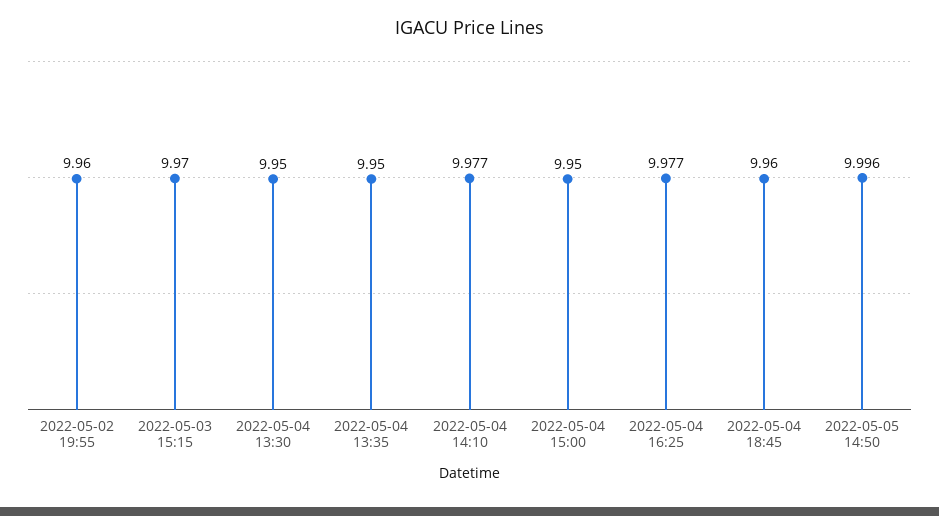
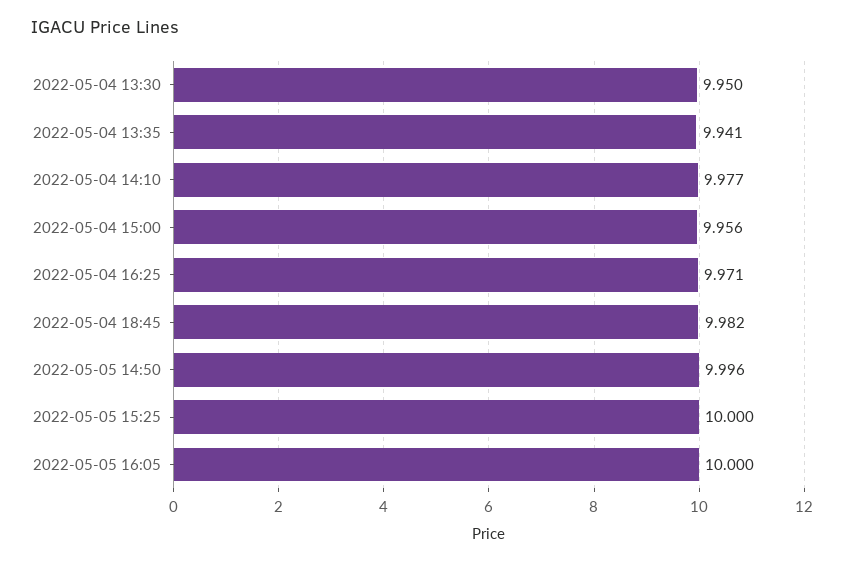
2022-05-02 19:55: 9.96 -> none
2022-05-03 15:15: 9.97 -> none
2022-05-04 13:35: 9.95 -> 9.941
2022-05-04 15:00: 9.95 -> 9.956
2022-05-04 16:25: 9.977 -> 9.971
2022-05-04 18:45: 9.96 -> 9.982
2022-05-05 15:25: none -> 10
2022-05-05 16:05: none -> 10

